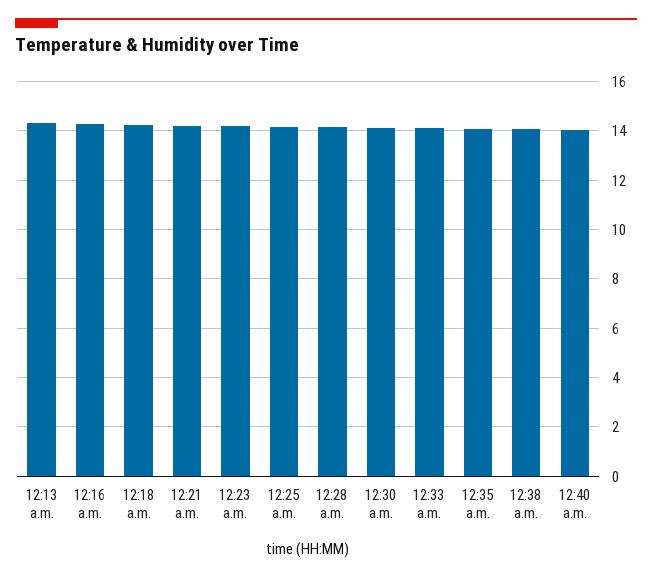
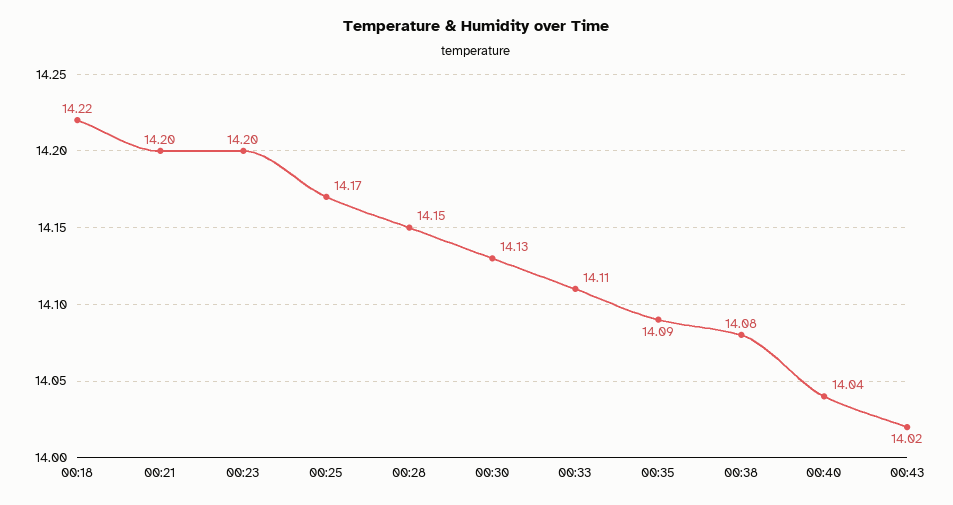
12:13 a.m.: 14.25 -> none
12:16 a.m.: 14.25 -> none
00:43: none -> 14.02

